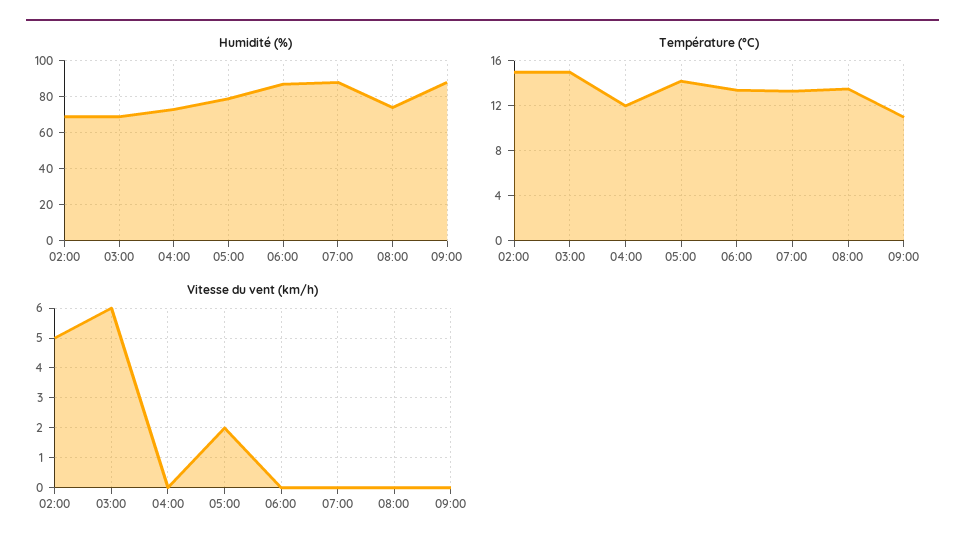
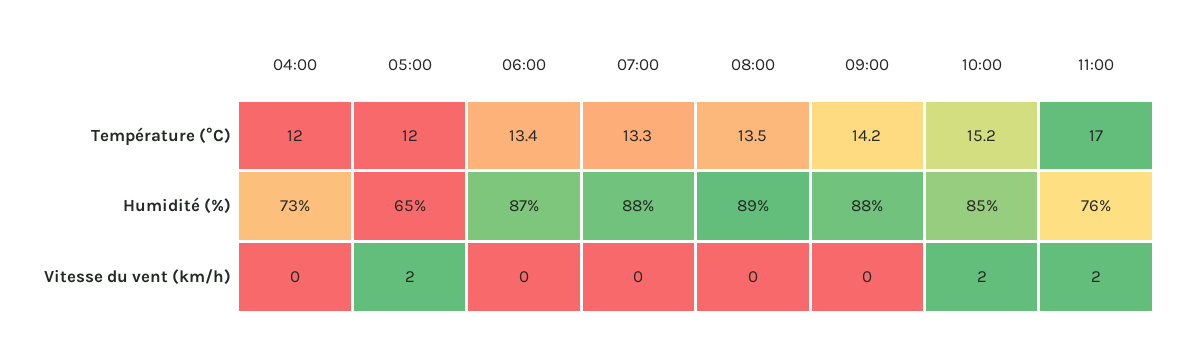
Humidité (%), 02:00: 70 -> none
Humidité (%), 03:00: 70 -> none
Humidité (%), 05:00: 80 -> 65
Humidité (%), 08:00: 75 -> 89
Température (°C), 02:00: 15 -> none
Température (°C), 03:00: 15 -> none
Température (°C), 05:00: 14 -> 12
Température (°C), 09:00: 11 -> 14.2
Vitesse du vent (km/h), 02:00: 5 -> none
Vitesse du vent (km/h), 03:00: 6 -> none
Température (°C), 10:00: none -> 15.2
Température (°C), 11:00: none -> 17
Humidité (%), 10:00: none -> 85
Humidité (%), 11:00: none -> 76
Vitesse du vent (km/h), 10:00: none -> 2
Vitesse du vent (km/h), 11:00: none -> 2

